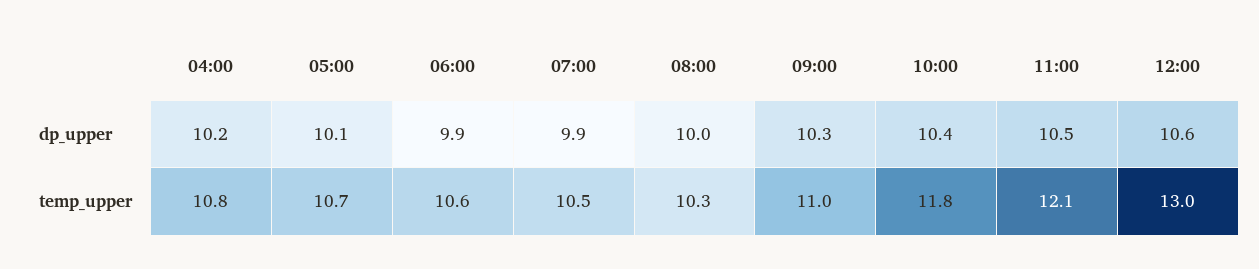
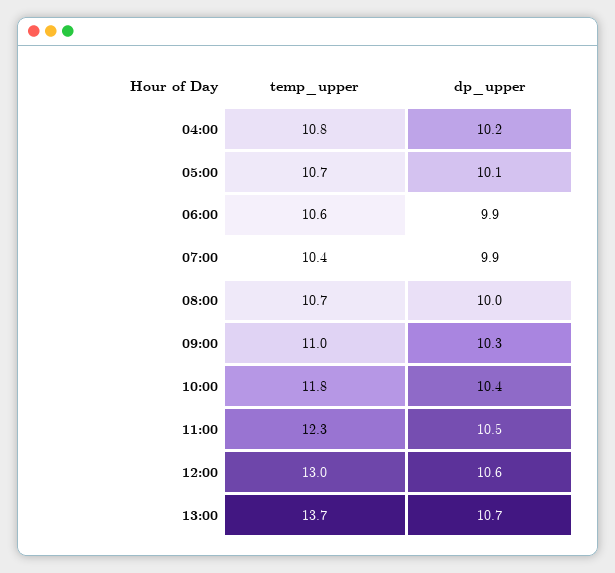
07:00, temp_upper: 10.5 -> 10.4
08:00, temp_upper: 10.3 -> 10.7
11:00, temp_upper: 12.1 -> 12.3
13:00, temp_upper: none -> 13.7
13:00, dp_upper: none -> 10.7

